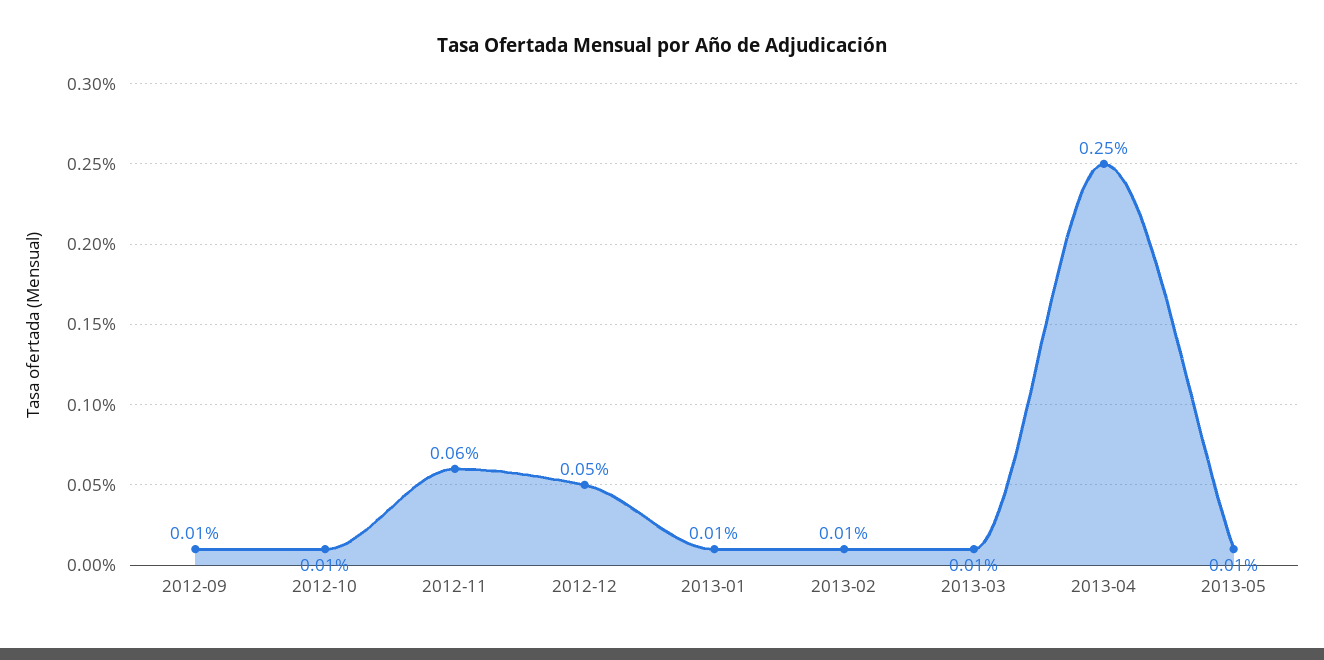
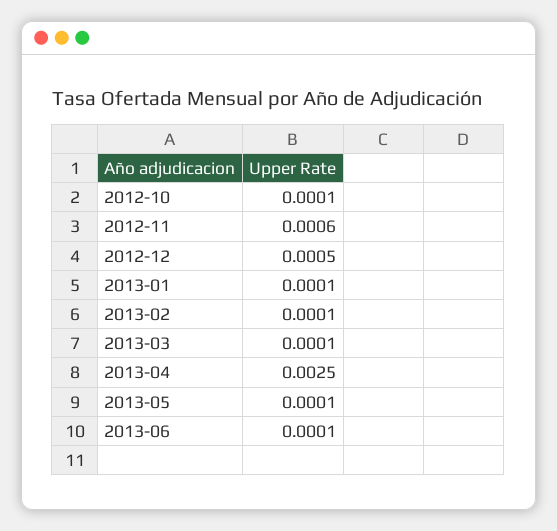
2012-09: 0.0001 -> none
2013-06: none -> 0.0001

